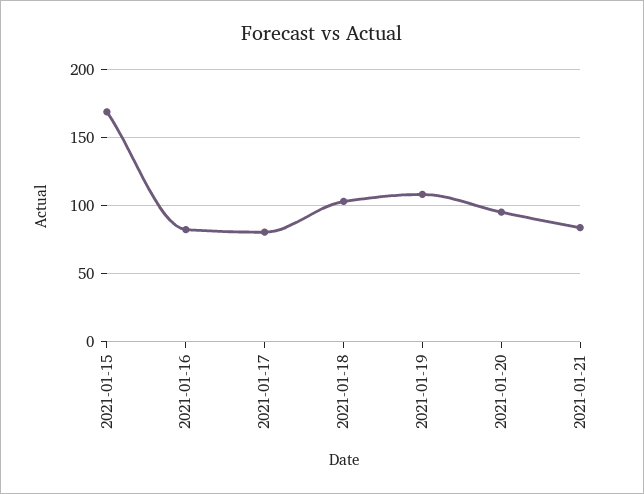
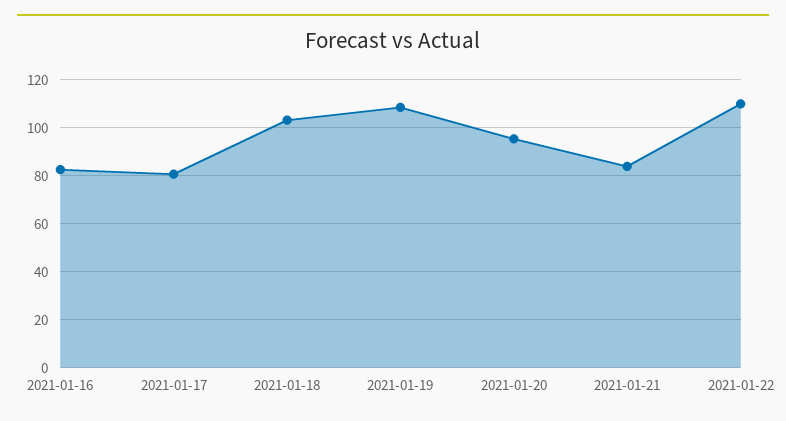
2021-01-15: 170 -> none
2021-01-22: none -> 110

